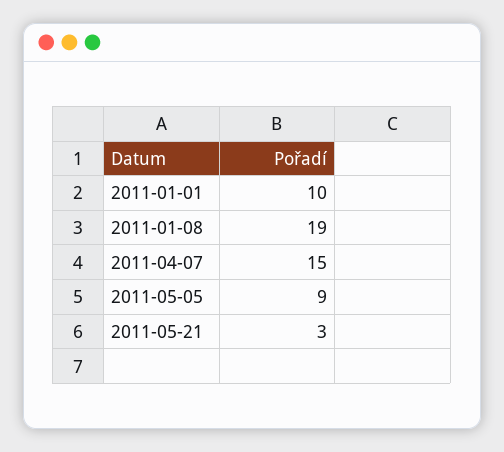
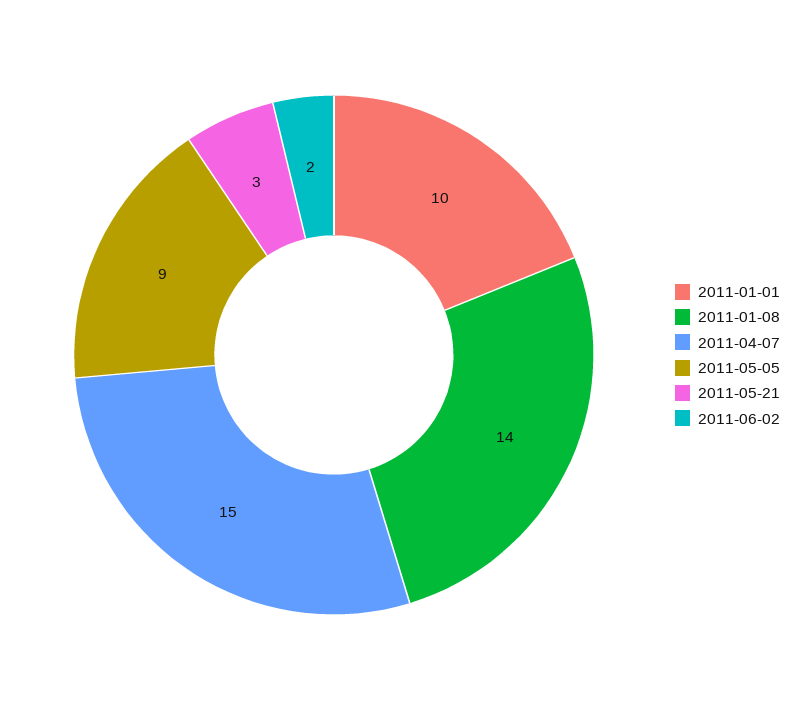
2011-01-08: 19 -> 14
2011-06-02: none -> 2

